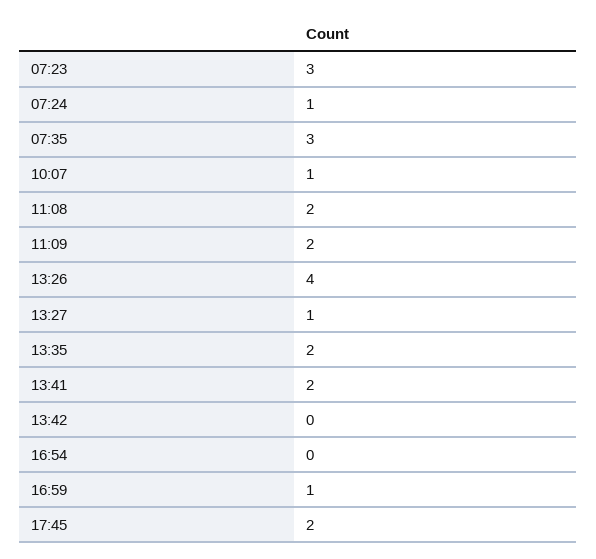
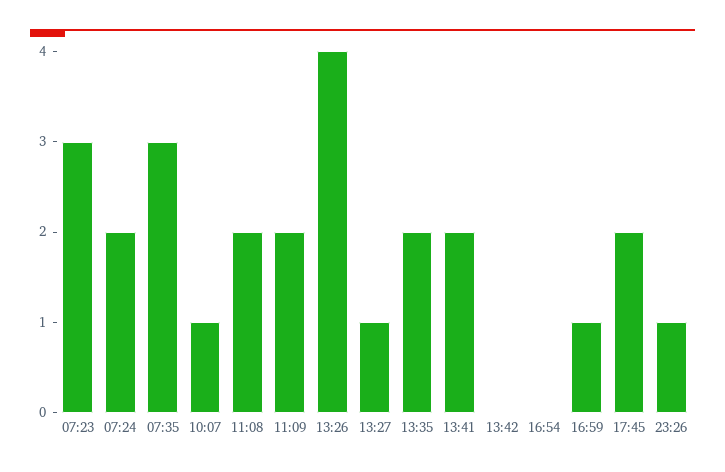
07:24: 1 -> 2
23:26: none -> 1

